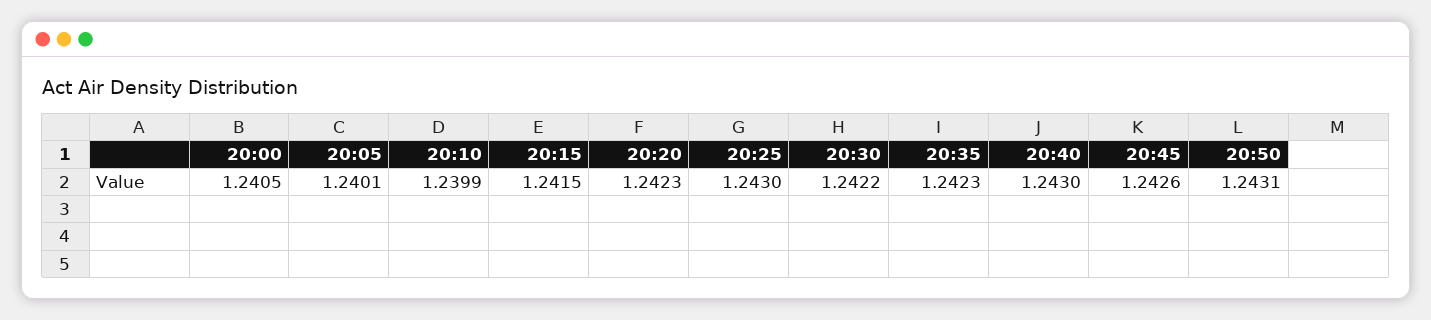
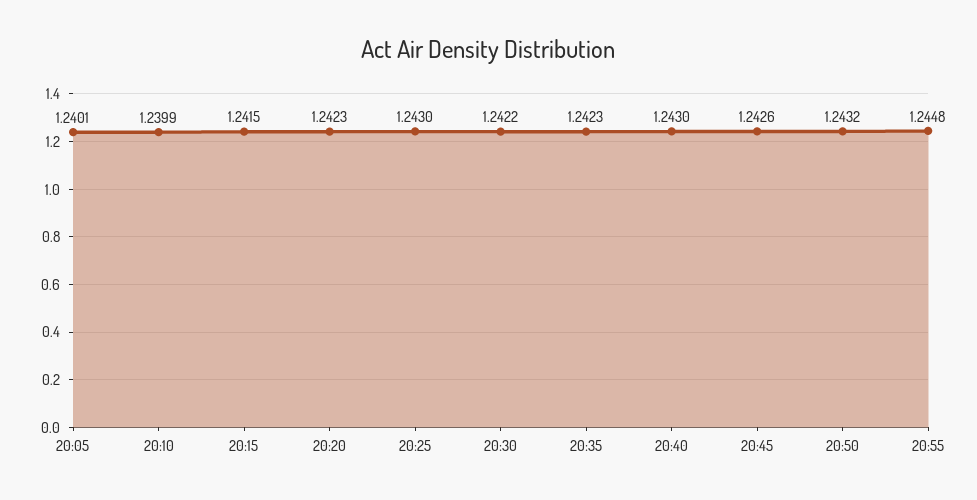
20:00: 1.2405 -> none
20:50: 1.2431 -> 1.2432
20:55: none -> 1.2448

